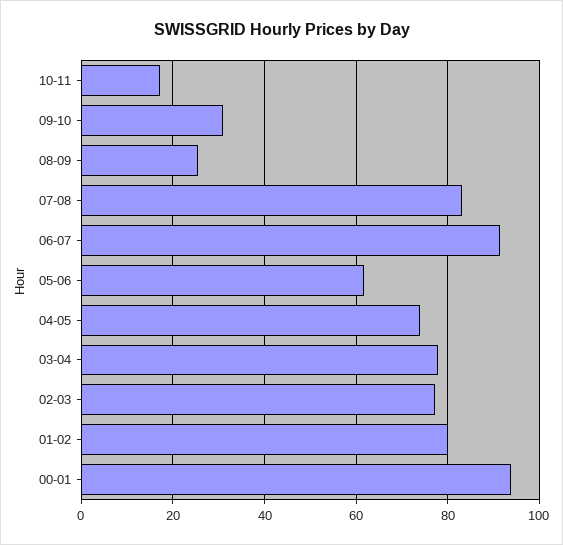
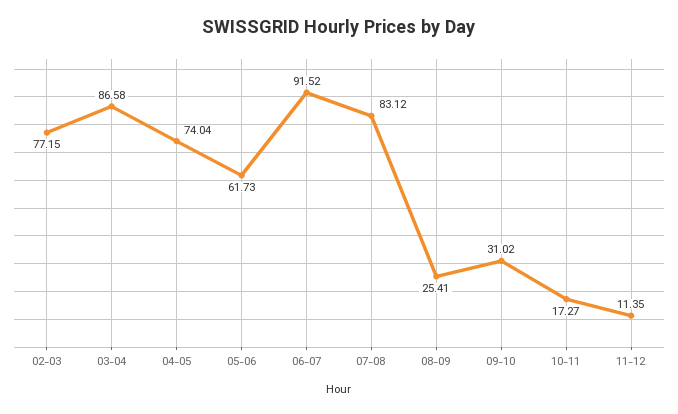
03-04: 78 -> 86.58
01-02: 80 -> none
00-01: 94 -> none
11-12: none -> 11.35

